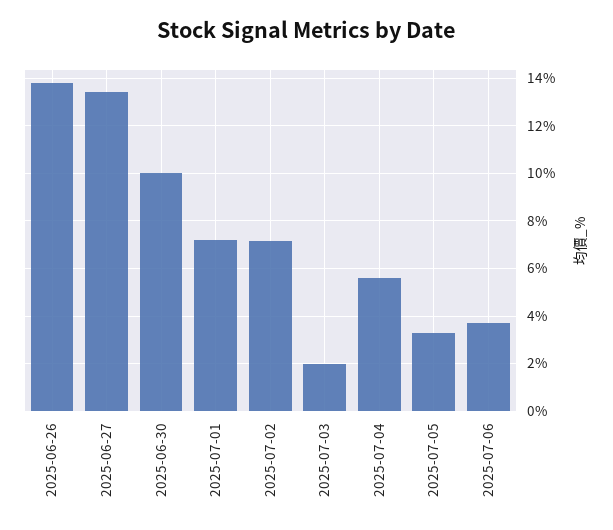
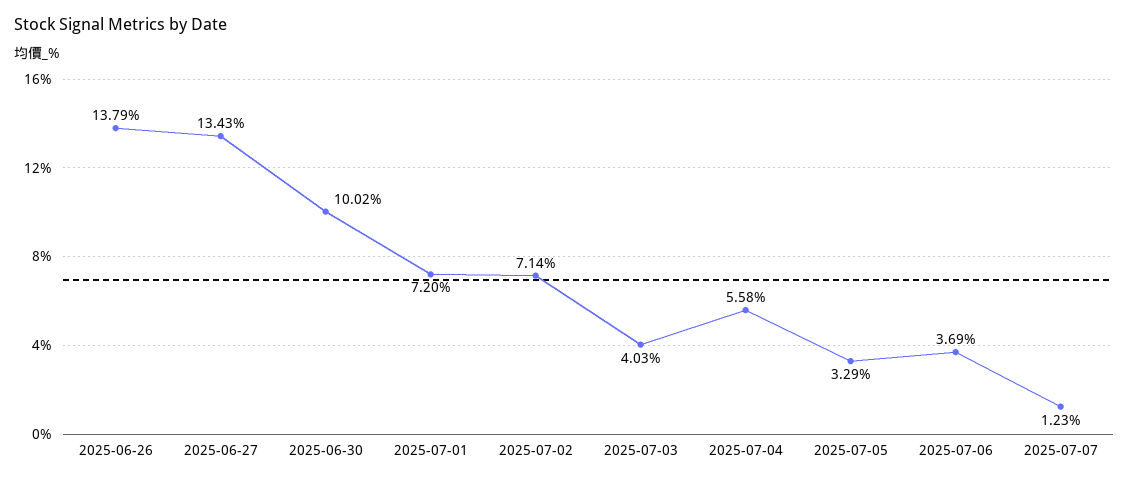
2025-07-03: 2 -> 4.03
2025-07-07: none -> 1.23

